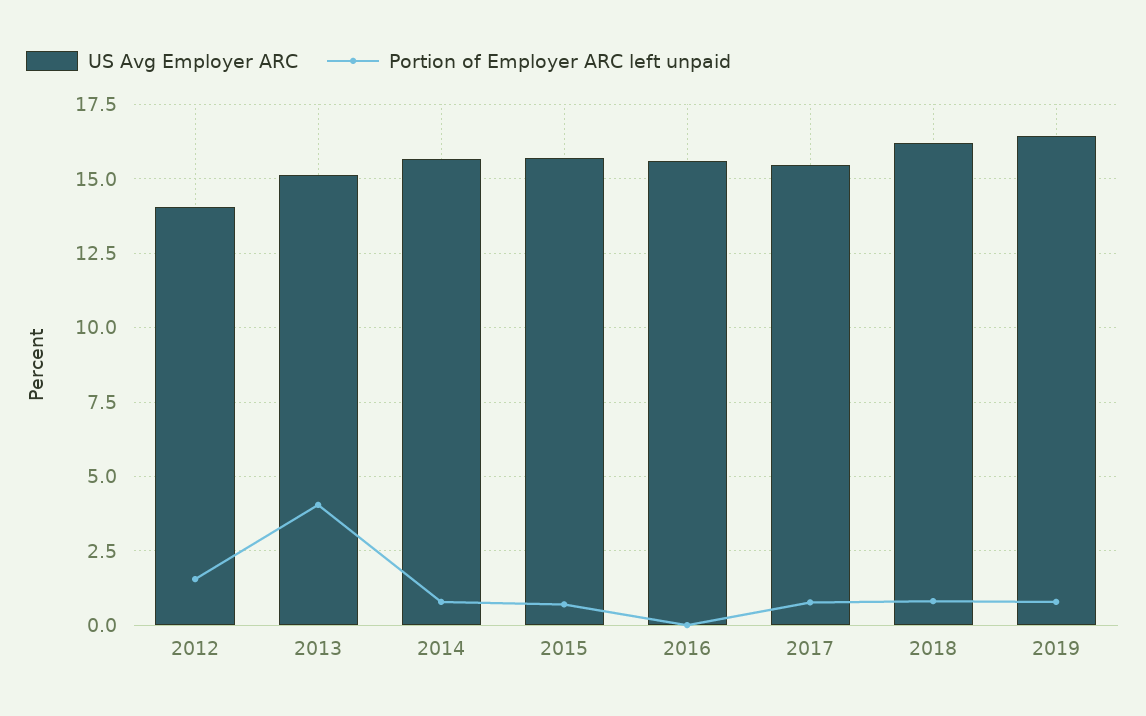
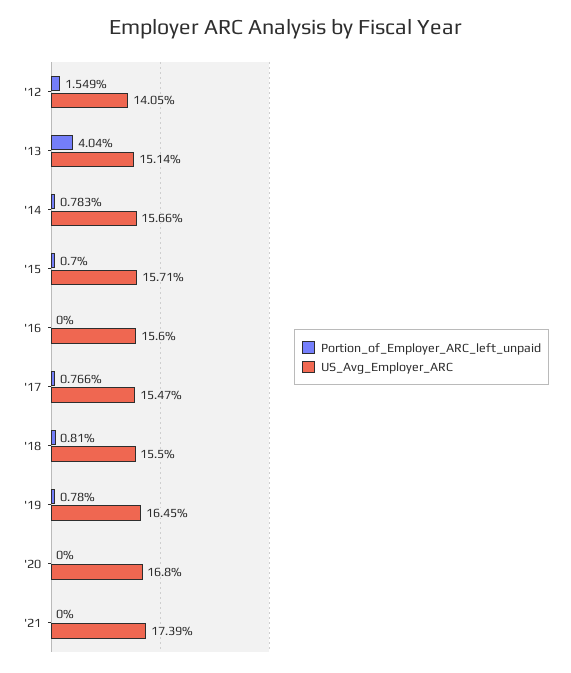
US Avg Employer ARC, 2018: 16.25 -> 15.5
Portion of Employer ARC left unpaid, '20: none -> 0
US Avg Employer ARC, '20: none -> 16.8
Portion of Employer ARC left unpaid, '21: none -> 0
US Avg Employer ARC, '21: none -> 17.39

